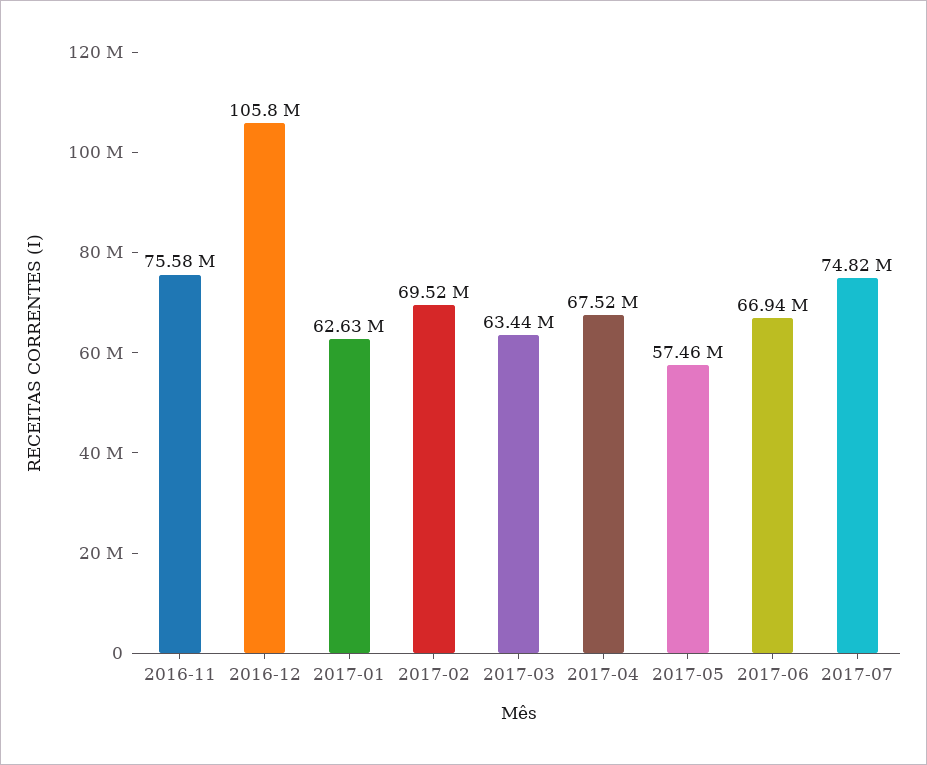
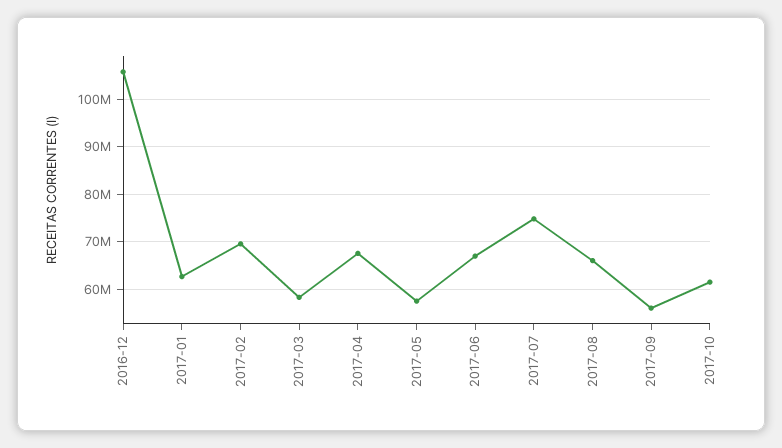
2016-11: 75580000 -> none
2017-03: 63440000 -> 58000000
2017-08: none -> 66000000
2017-09: none -> 56000000
2017-10: none -> 62000000

